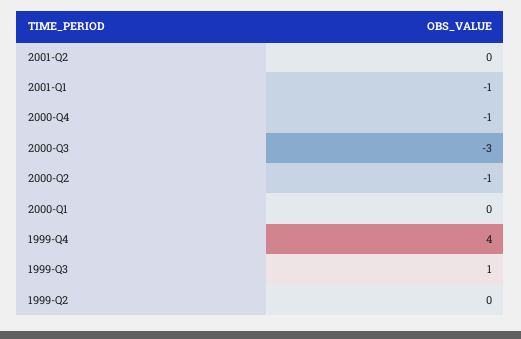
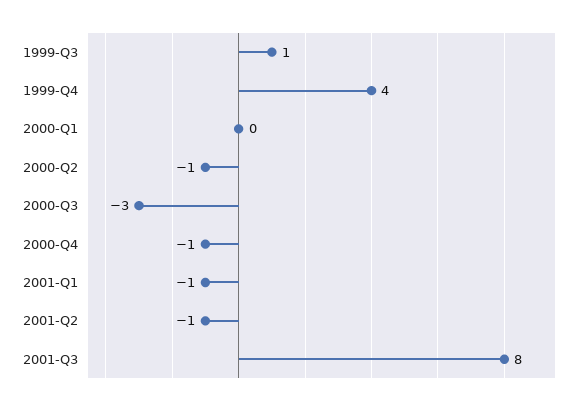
2001-Q2: 0 -> -1
1999-Q2: 0 -> none
2001-Q3: none -> 8

